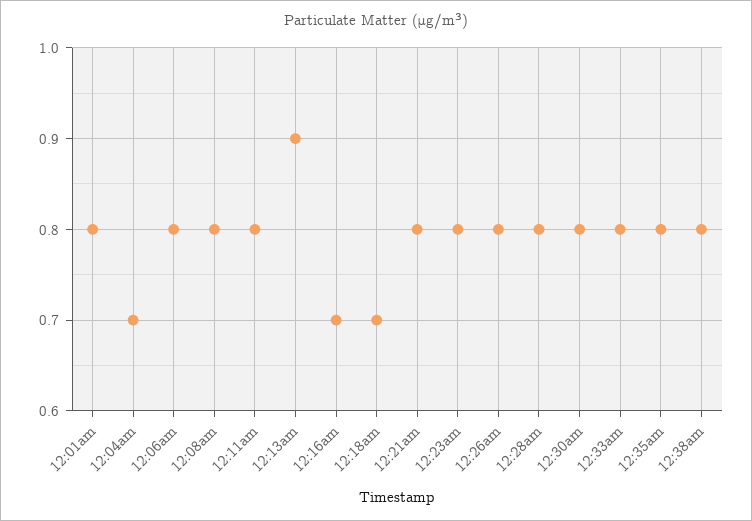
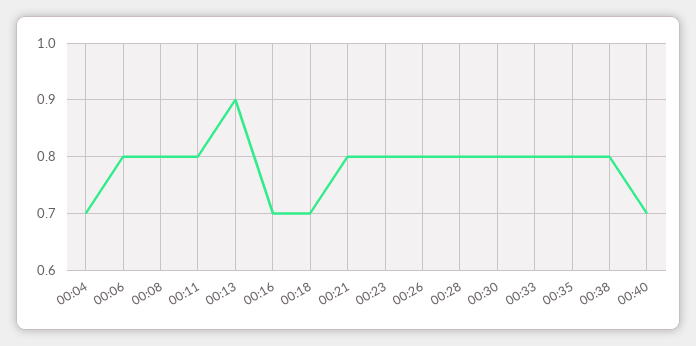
12:01am: 0.8 -> none
00:40: none -> 0.7

